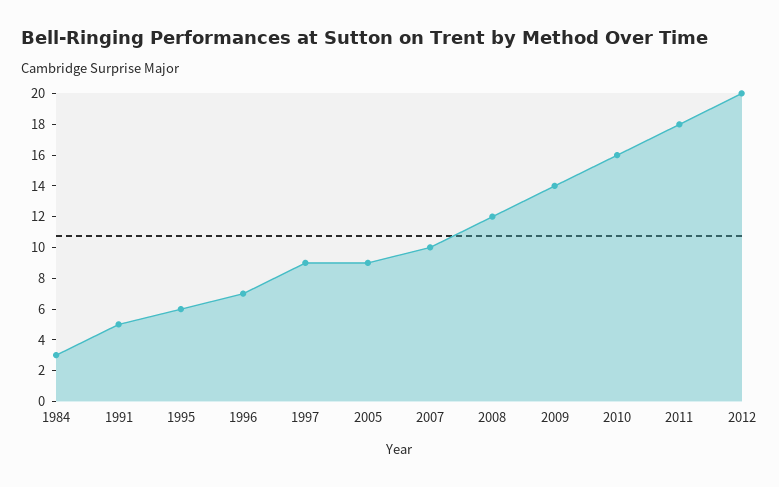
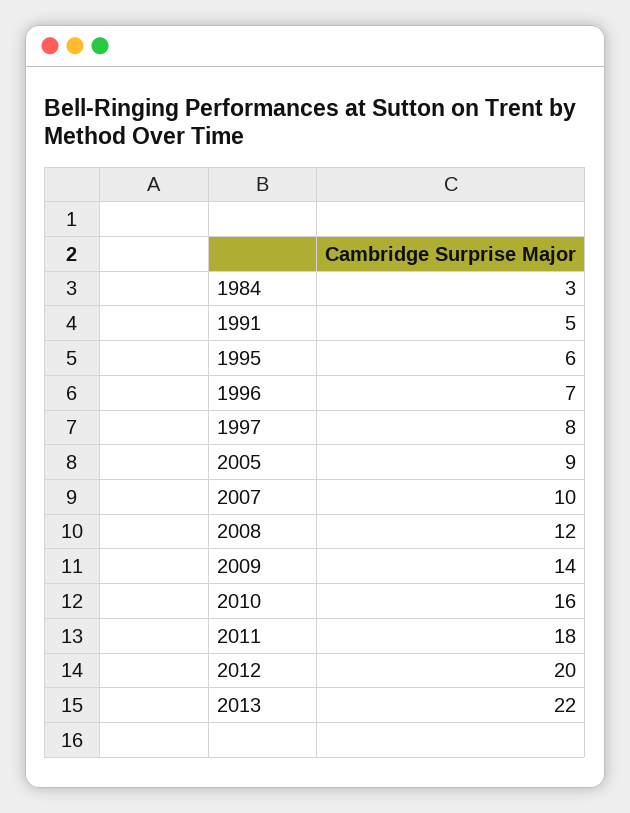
1997: 9 -> 8
2013: none -> 22

